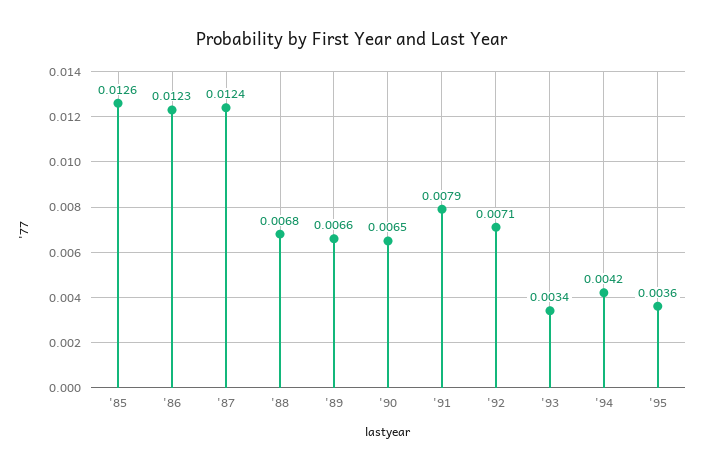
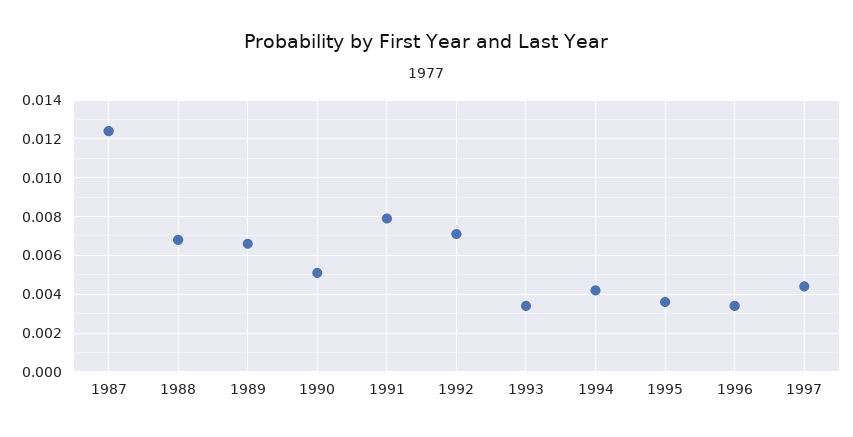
'85: 0.0126 -> none
'86: 0.0123 -> none
'90: 0.0065 -> 0.005
1996: none -> 0.0035
1997: none -> 0.0045

